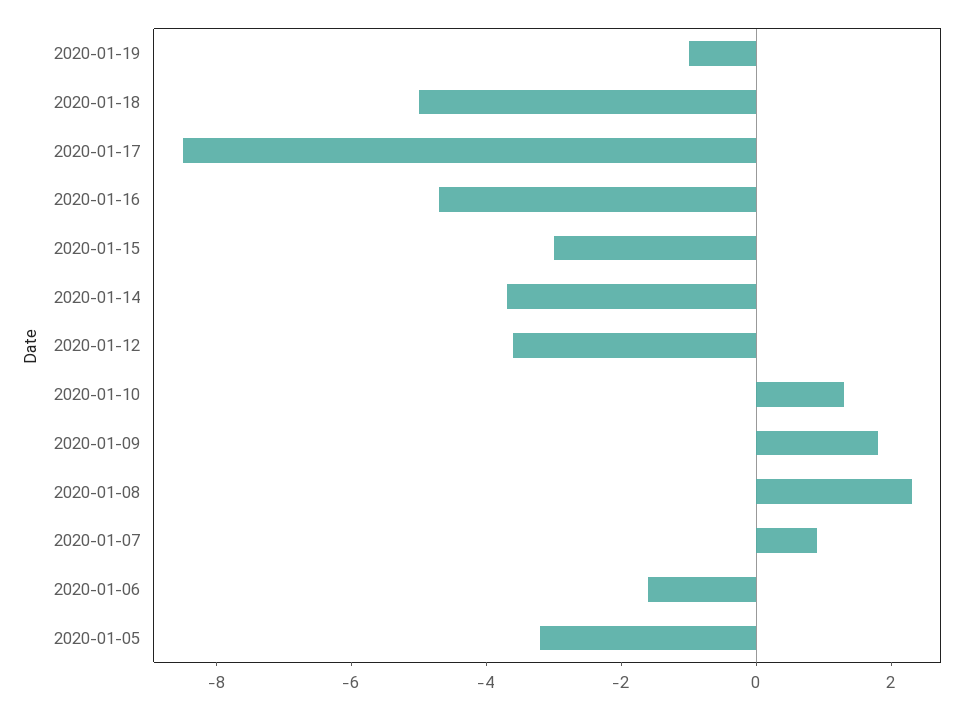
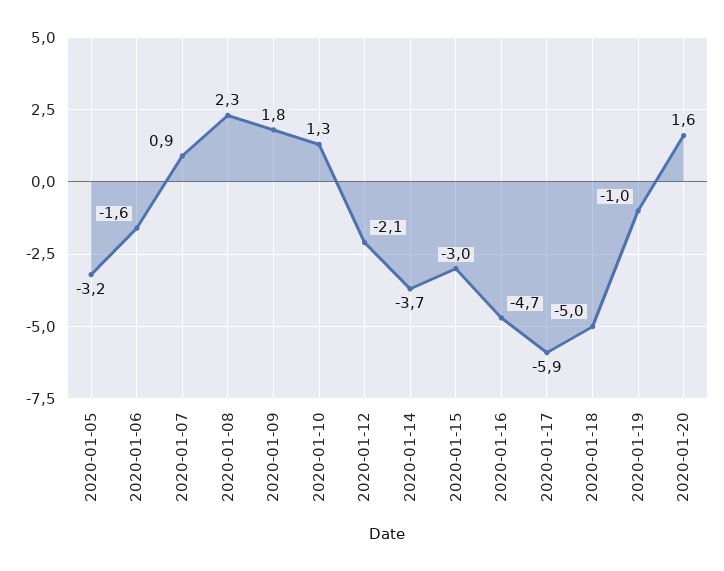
2020-01-17: -8.5 -> -5.9
2020-01-12: -3.5 -> -2.1
2020-01-20: none -> 1.6

